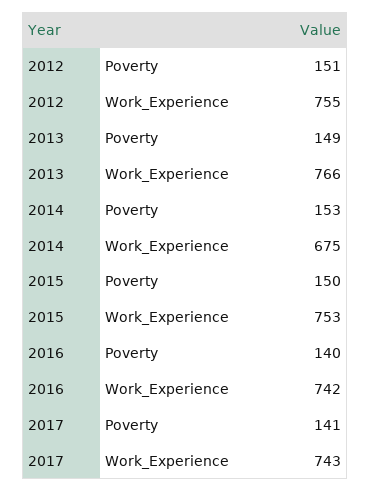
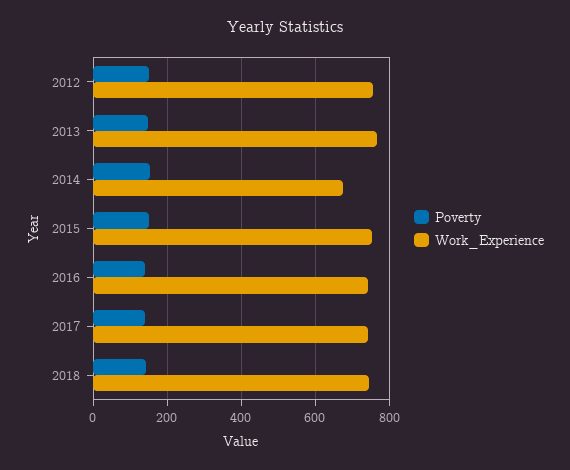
Poverty, 2018: none -> 140
Work_Experience, 2018: none -> 740

